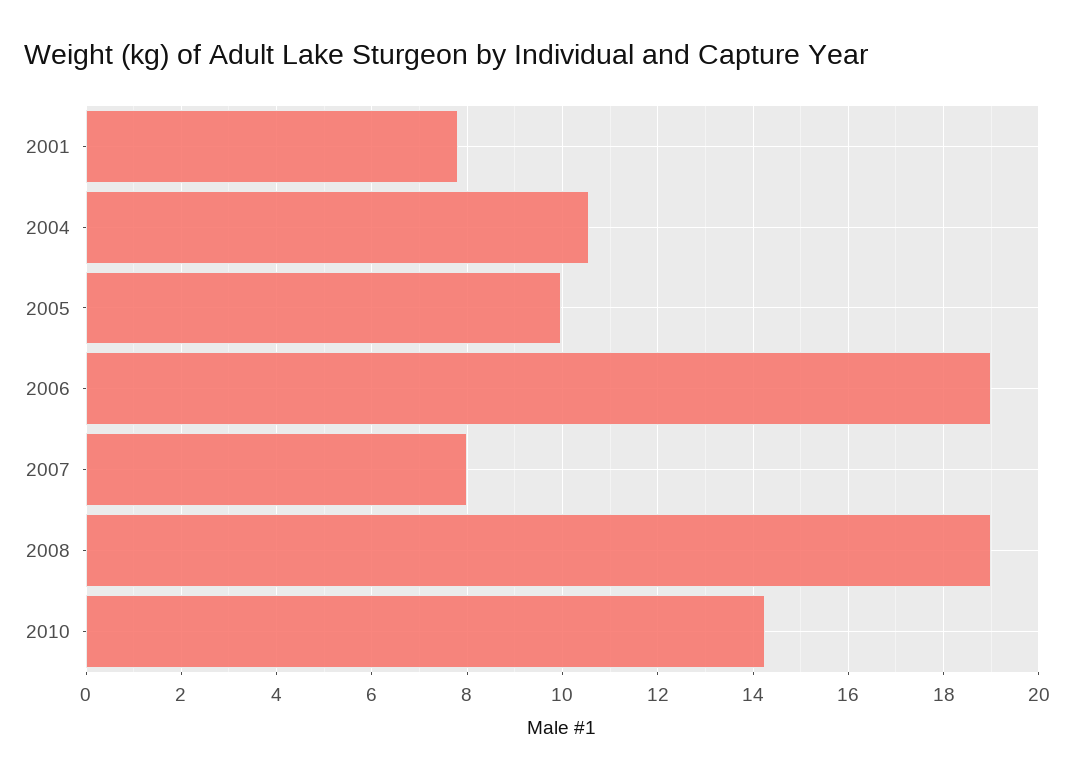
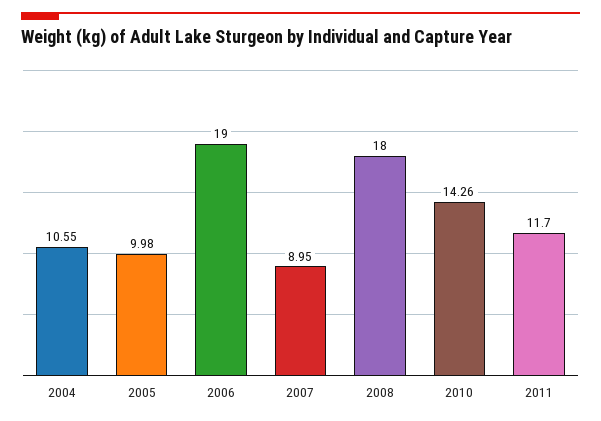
2001: 7.8 -> none
2007: 8 -> 8.95
2008: 19 -> 18
2011: none -> 11.7

